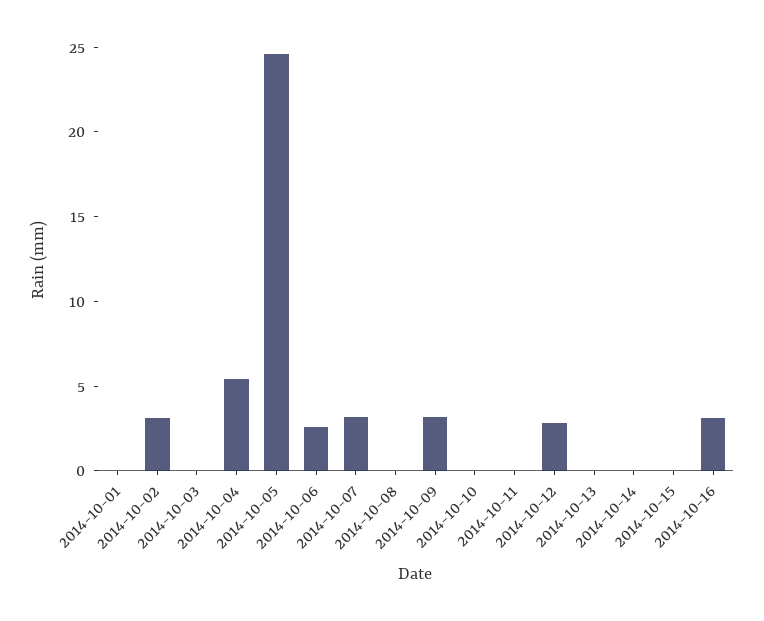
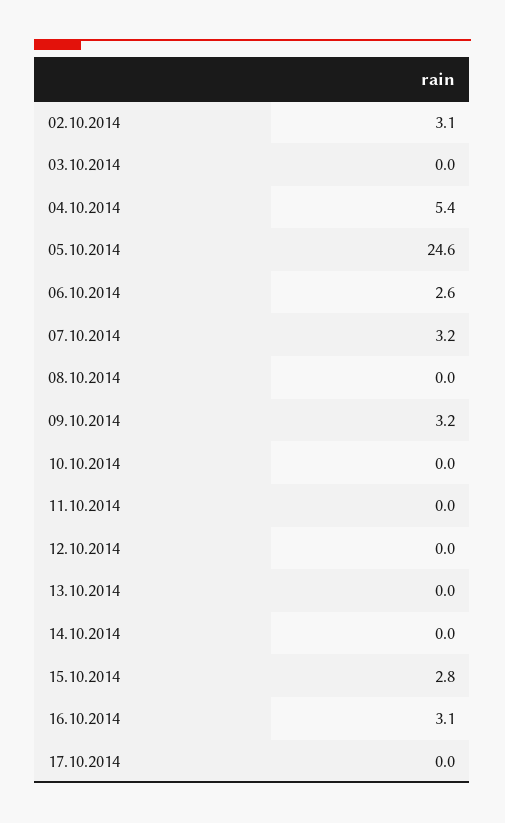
2014-10-01: 0 -> none
2014-10-12: 3 -> 0
2014-10-15: 0 -> 2.8
17.10.2014: none -> 0

